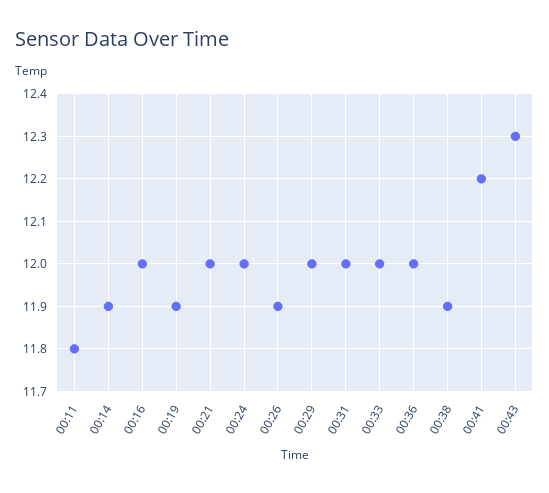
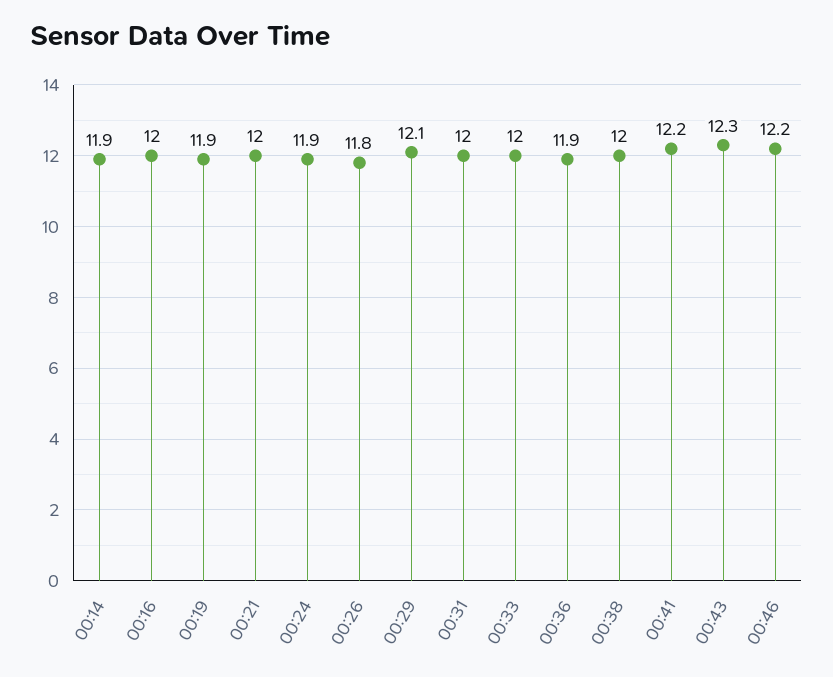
00:11: 11.8 -> none
00:24: 12 -> 11.9
00:26: 11.9 -> 11.8
00:29: 12 -> 12.1
00:36: 12 -> 11.9
00:38: 11.9 -> 12
00:46: none -> 12.2

